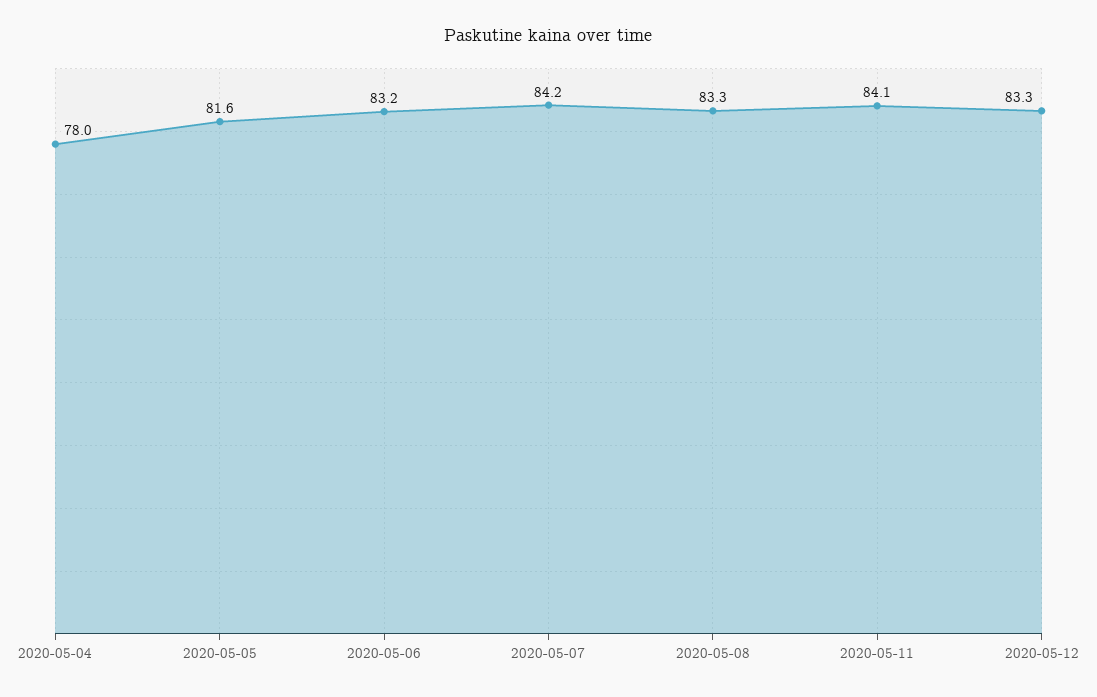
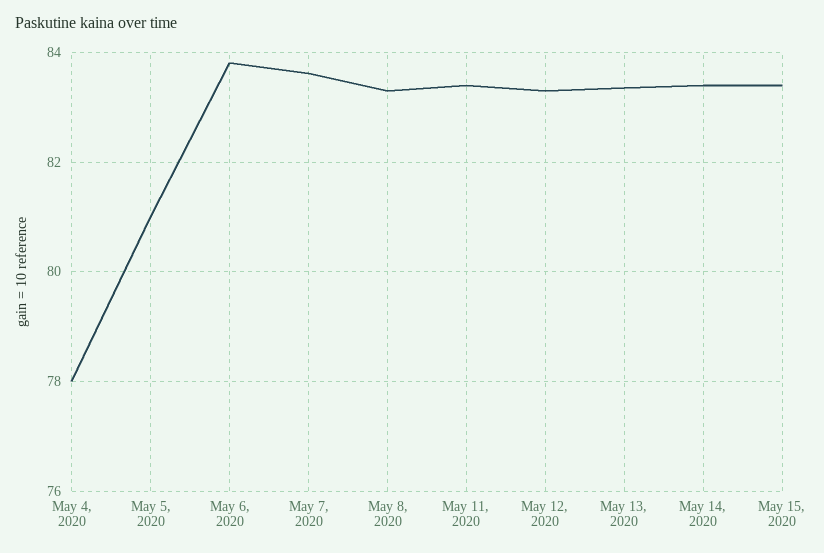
2020-05-05: 81.6 -> 81
2020-05-06: 83.2 -> 83.8
2020-05-07: 84.2 -> 83.6
2020-05-11: 84.1 -> 83.4
May 13, 2020: none -> 83.4
May 14, 2020: none -> 83.4
May 15, 2020: none -> 83.4

